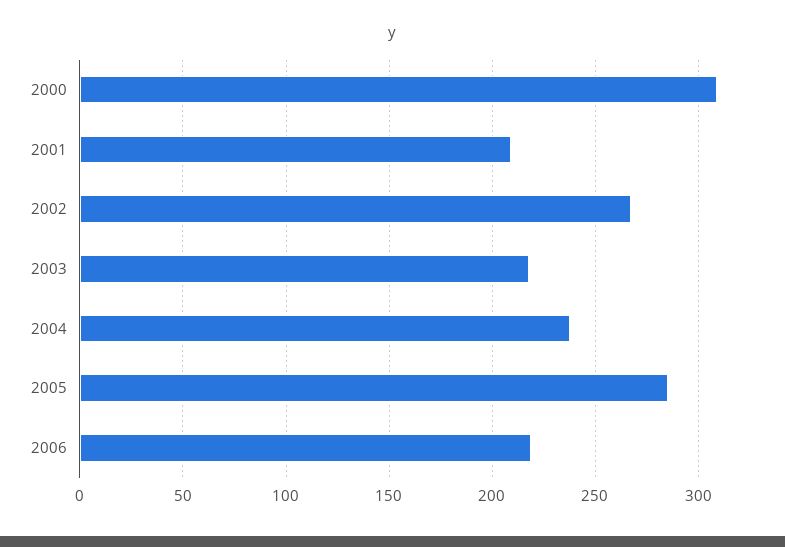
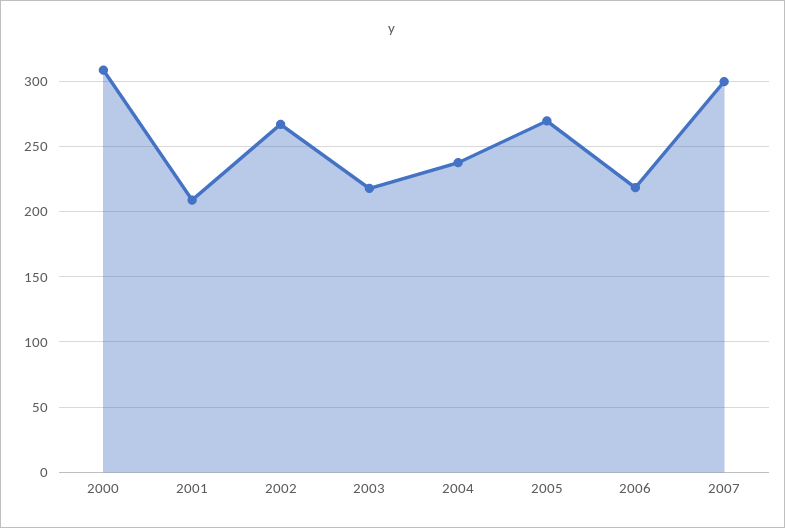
2005: 285 -> 270
2007: none -> 300

